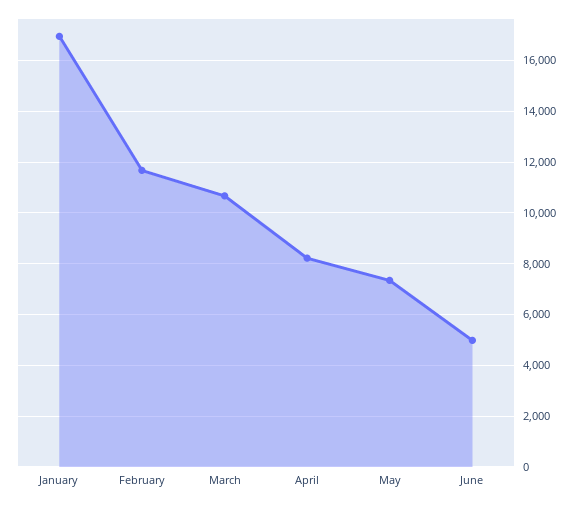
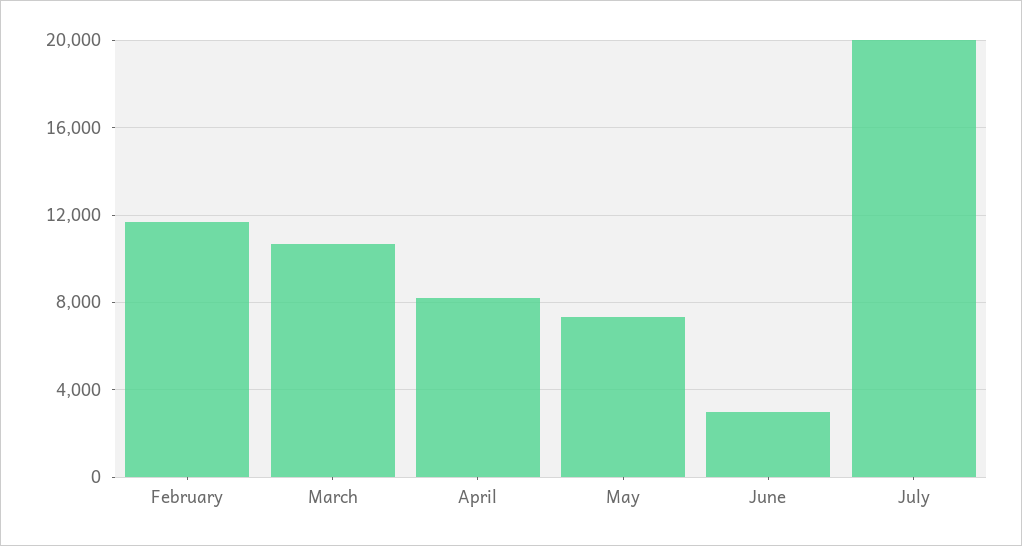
January: 17000 -> none
June: 5000 -> 3000
July: none -> 20000

